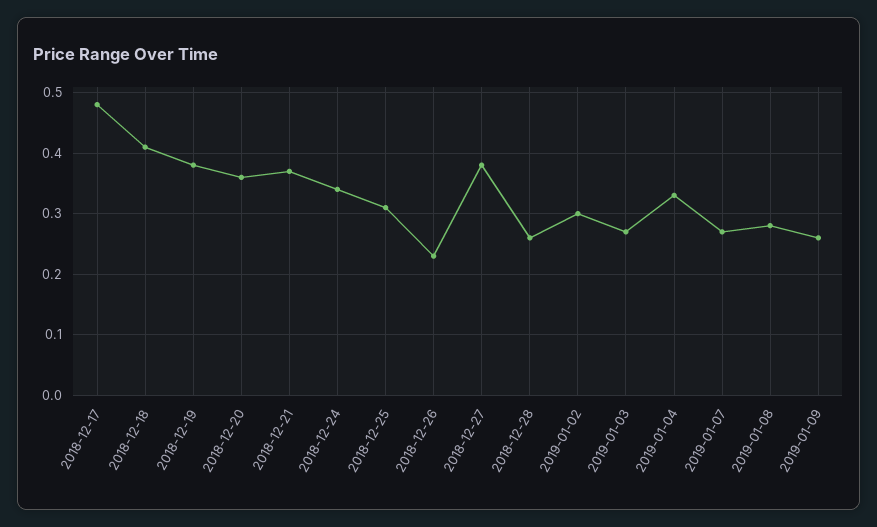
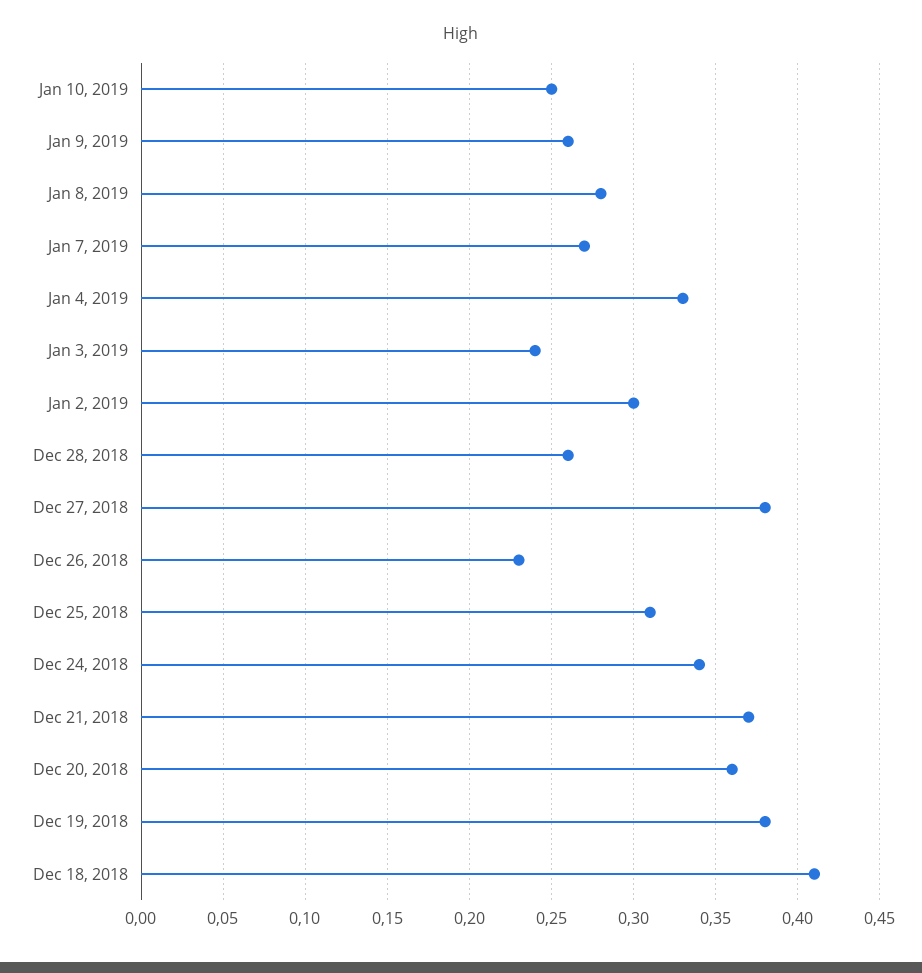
2018-12-17: 0.48 -> none
2019-01-03: 0.27 -> 0.24
Jan 10, 2019: none -> 0.25

